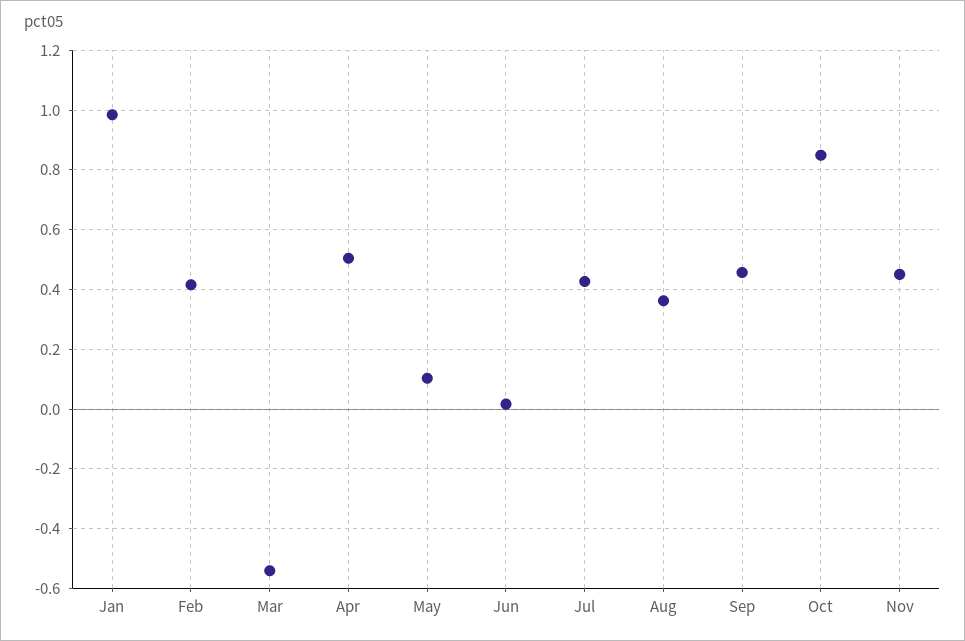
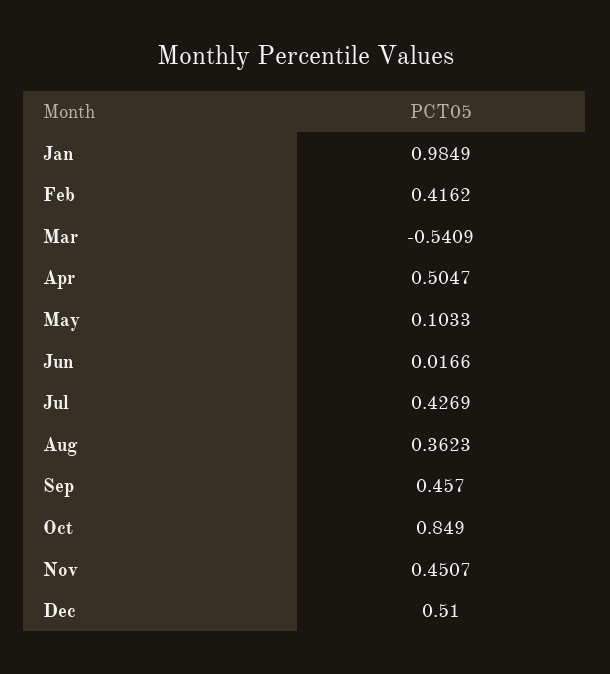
Dec: none -> 0.51

